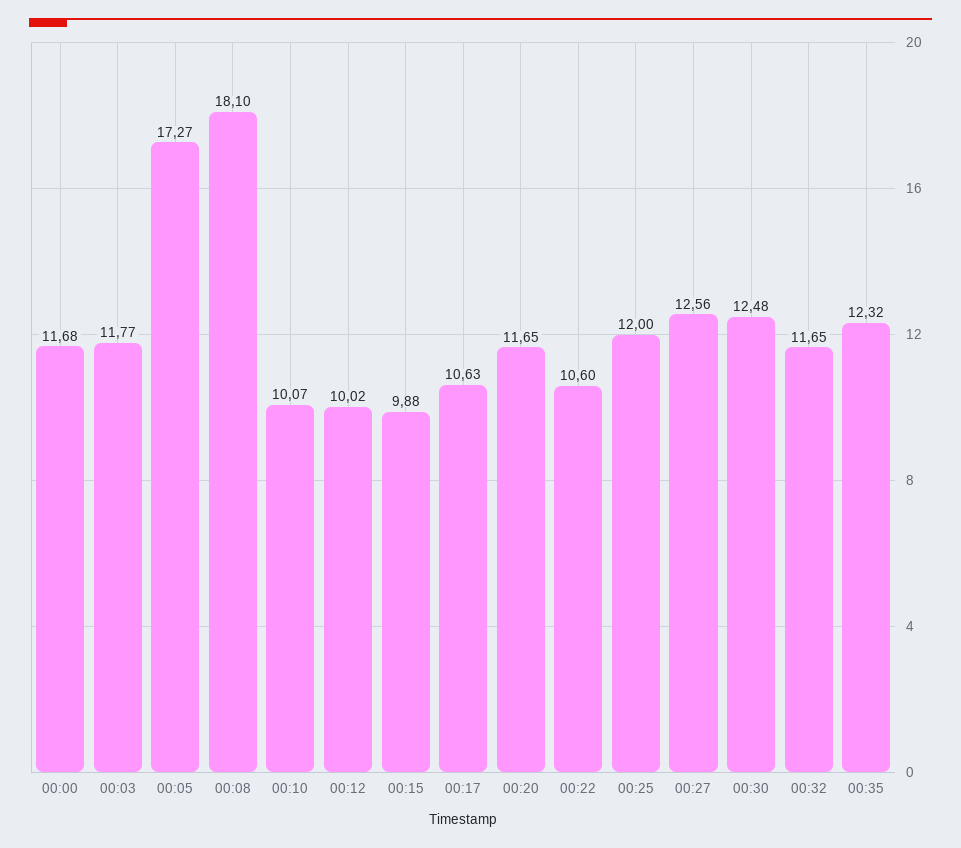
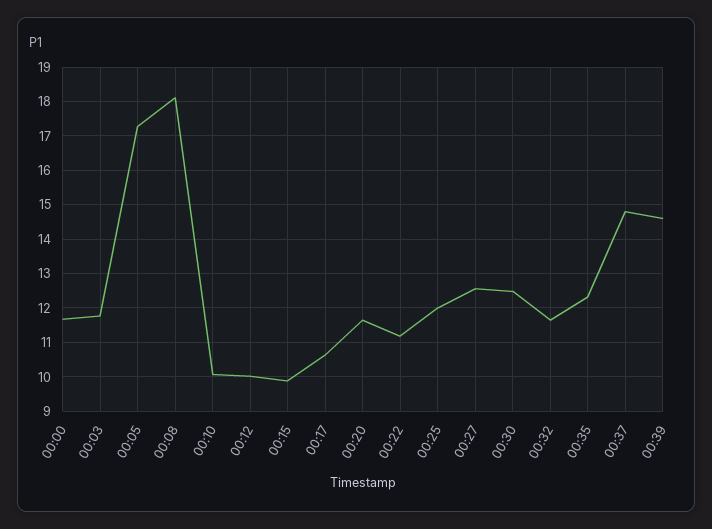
00:22: 10.6 -> 11.2
00:37: none -> 14.8
00:39: none -> 14.6

